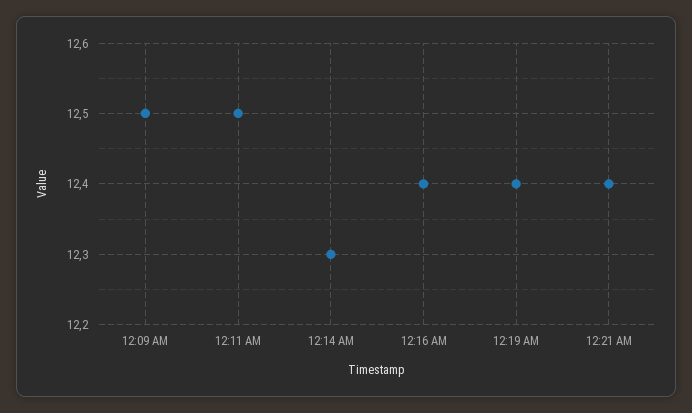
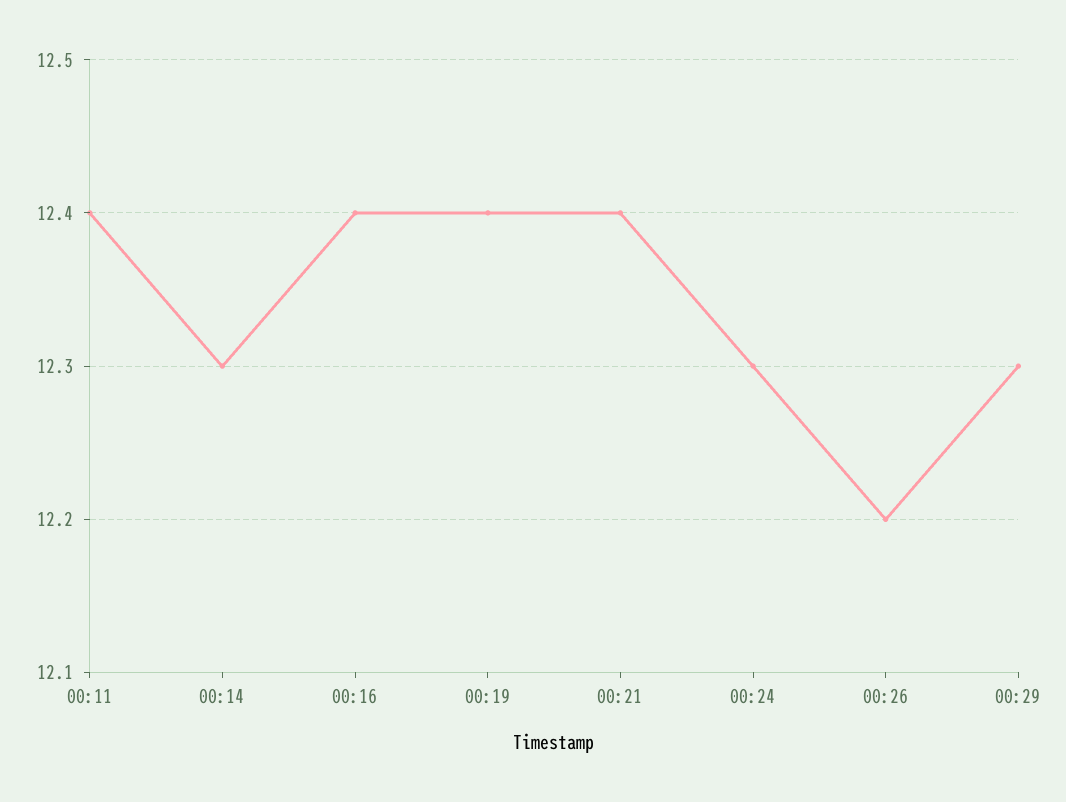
12:09 AM: 12.5 -> none
12:11 AM: 12.5 -> 12.4
00:24: none -> 12.3
00:26: none -> 12.2
00:29: none -> 12.3

